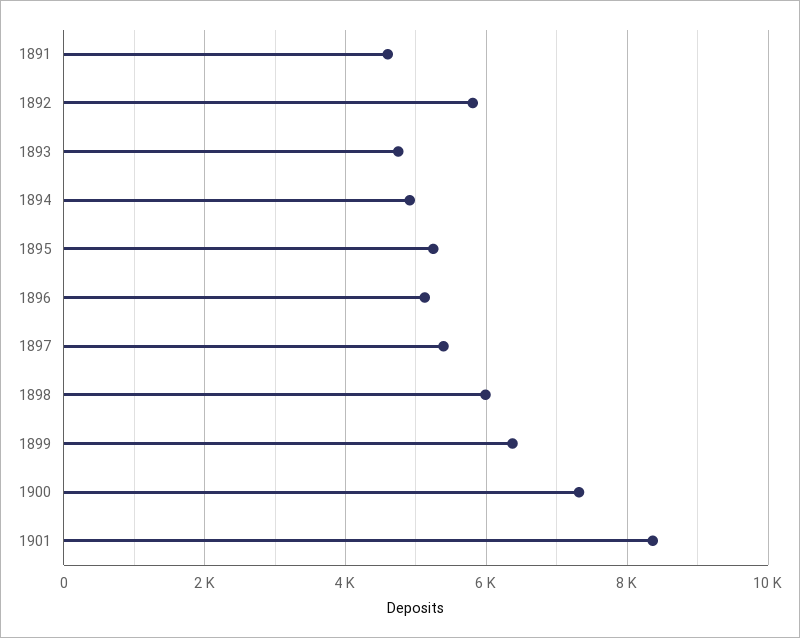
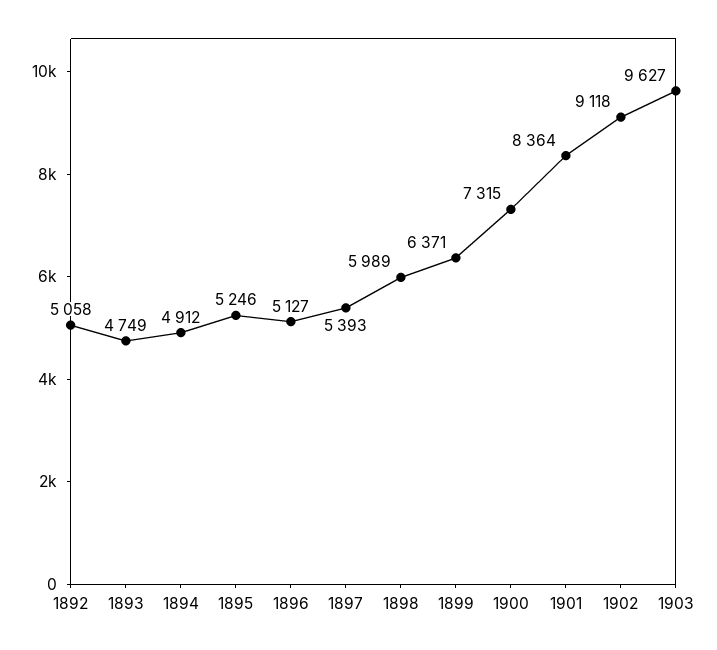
1891: 4600 -> none
1892: 5800 -> 5058
1902: none -> 9118
1903: none -> 9627

